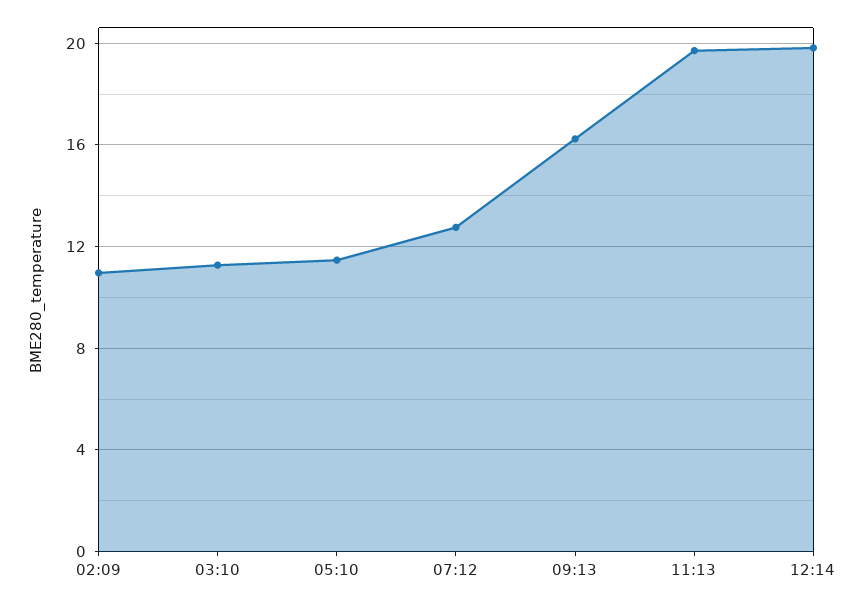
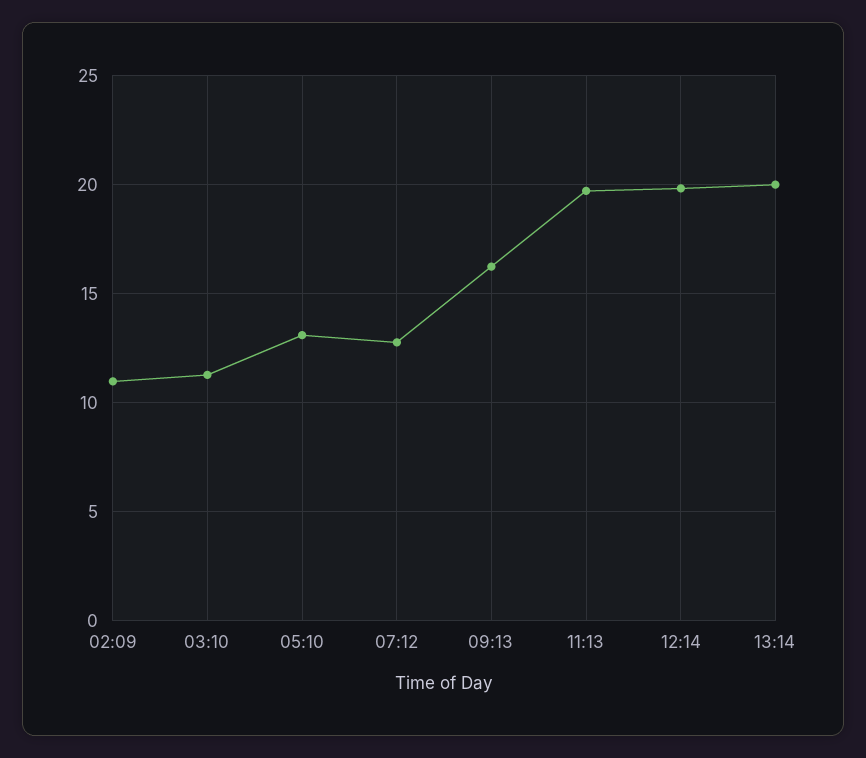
05:10: 11.5 -> 13
13:14: none -> 20

